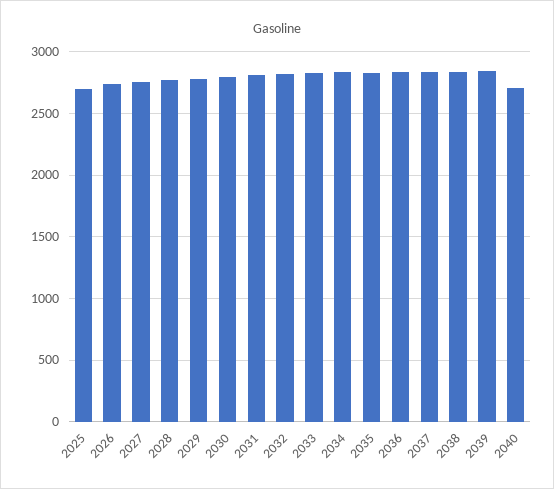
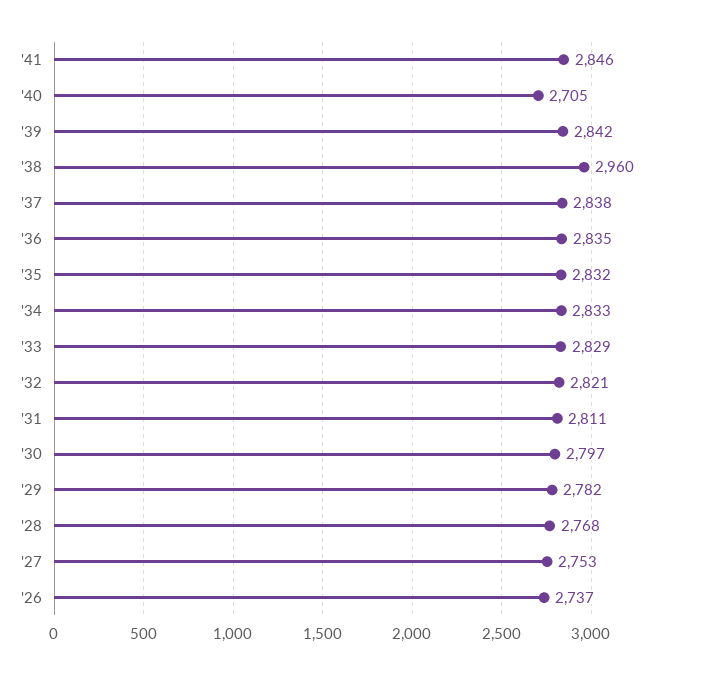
2025: 2700 -> none
2038: 2850 -> 2960
'41: none -> 2846

